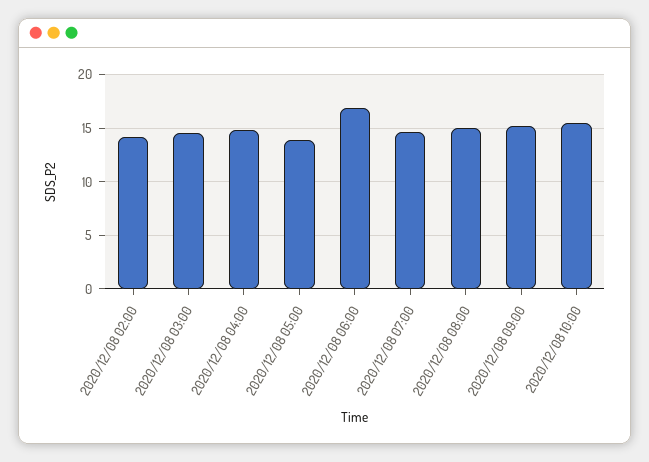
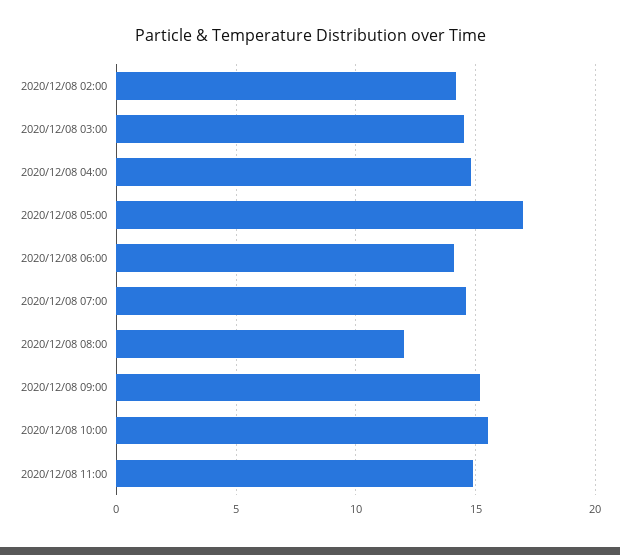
2020/12/08 05:00: 14 -> 17
2020/12/08 06:00: 17 -> 14
2020/12/08 08:00: 15 -> 12
2020/12/08 11:00: none -> 15

